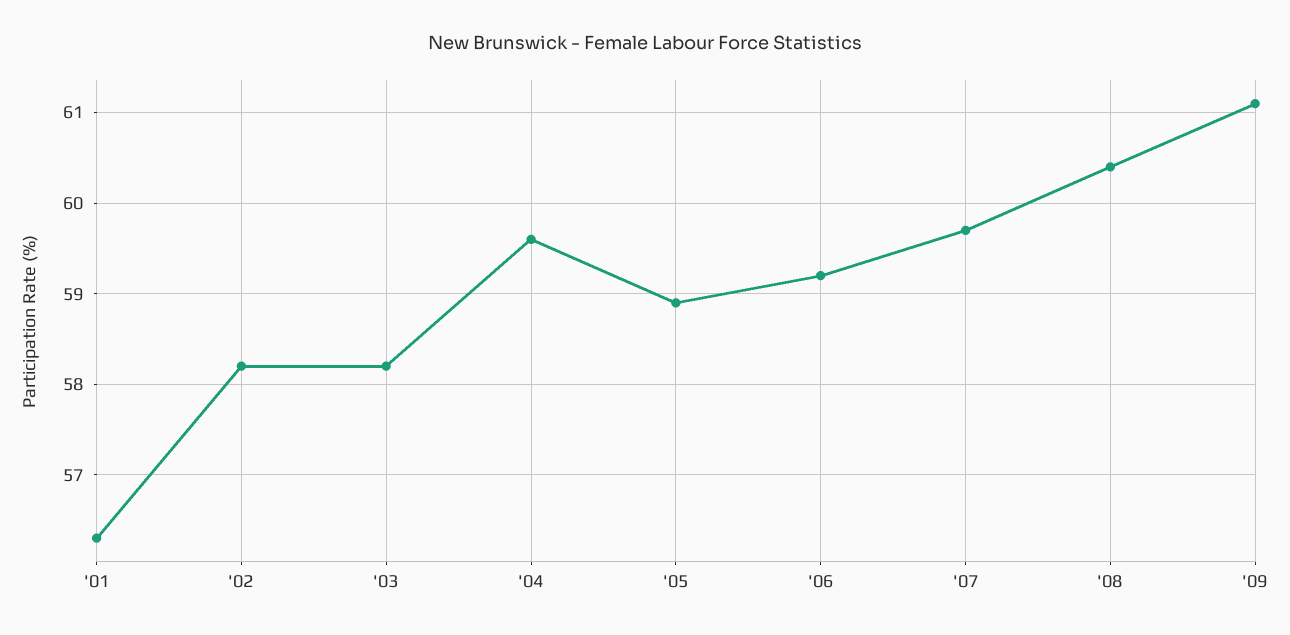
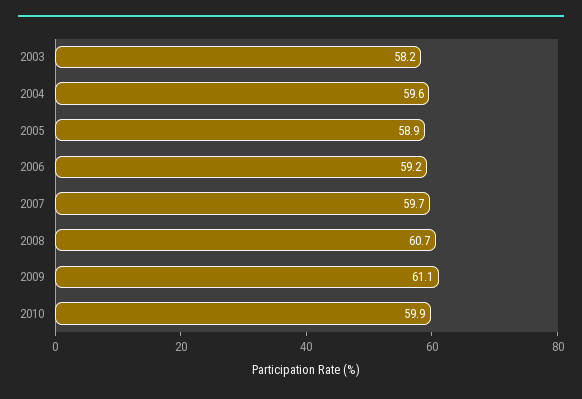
'01: 56.3 -> none
'02: 58.2 -> none
'08: 60.4 -> 60.7
2010: none -> 59.9

